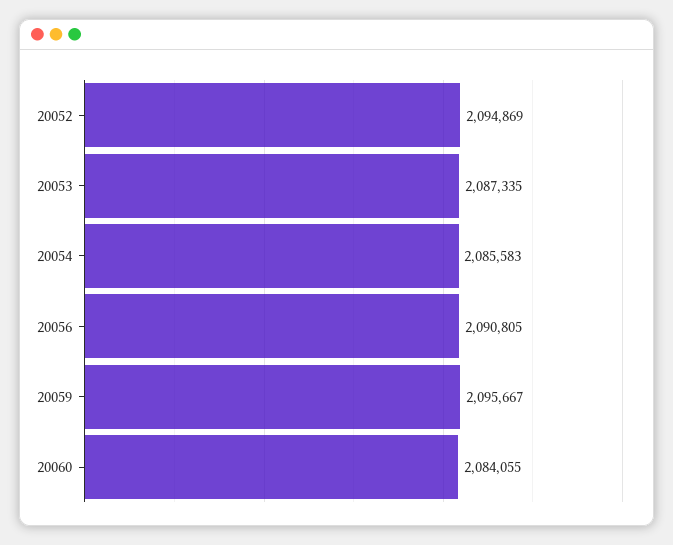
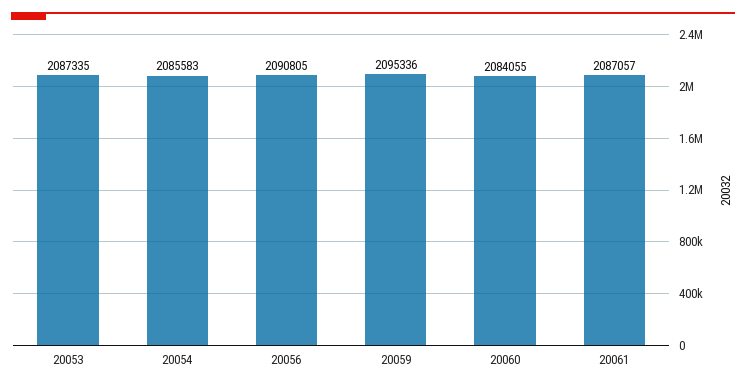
20052: 2094869 -> none
20059: 2095667 -> 2095336
20061: none -> 2087057

